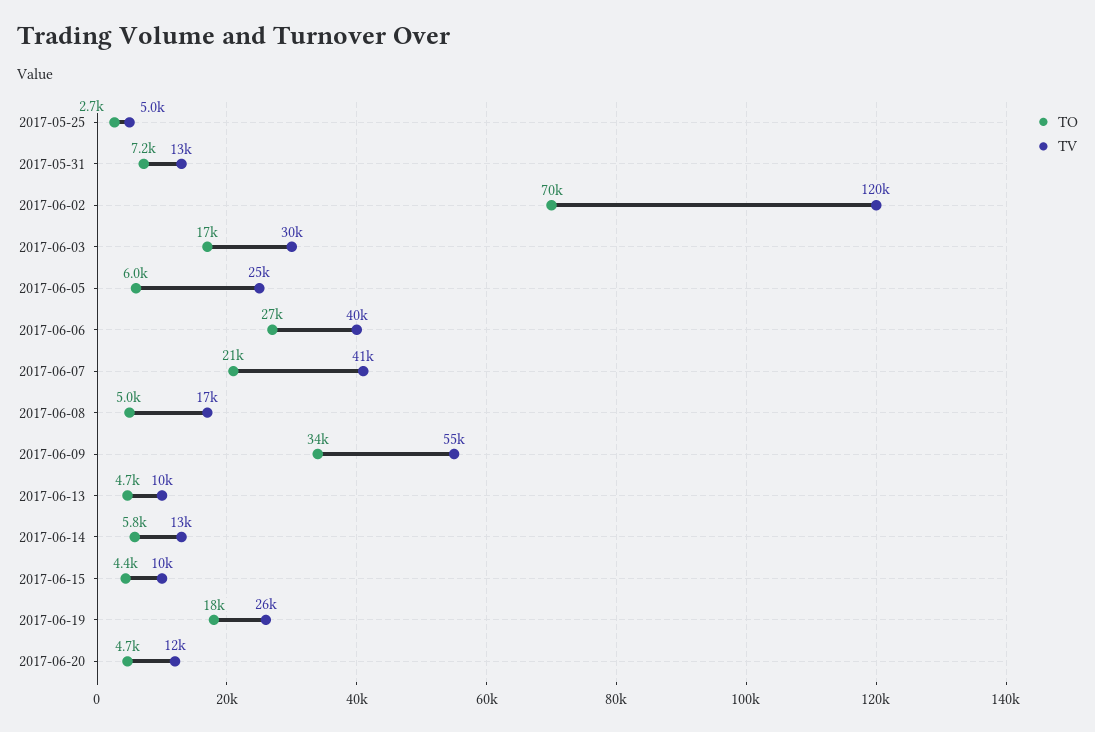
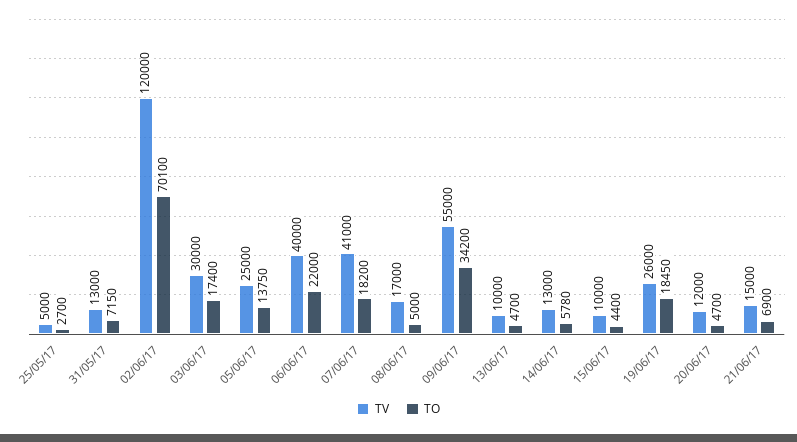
TO, 2017-06-05: 6000 -> 13750
TO, 2017-06-06: 27000 -> 22000
TO, 2017-06-07: 21000 -> 18200
TV, 21/06/17: none -> 15000
TO, 21/06/17: none -> 6900

